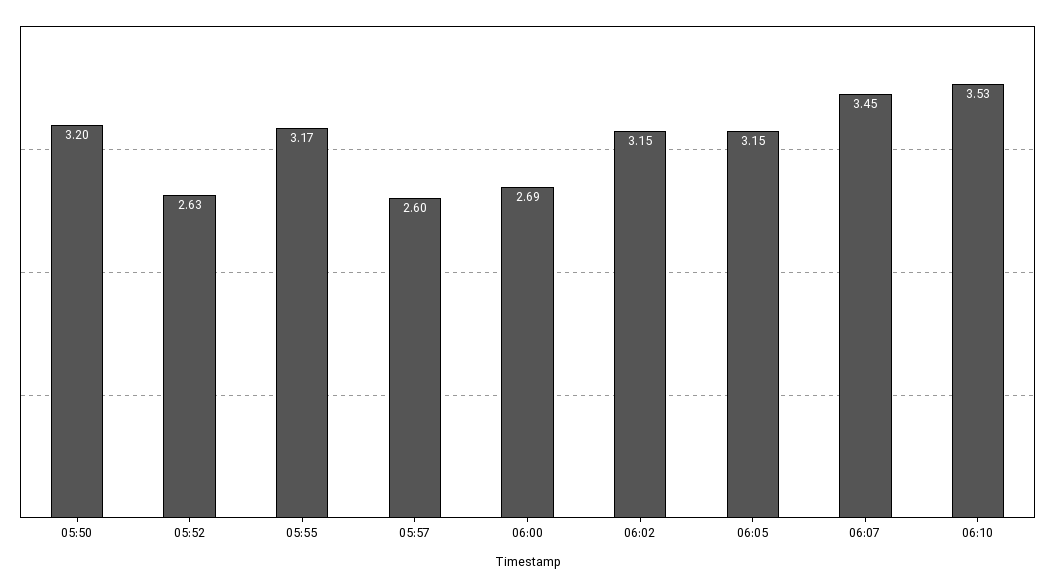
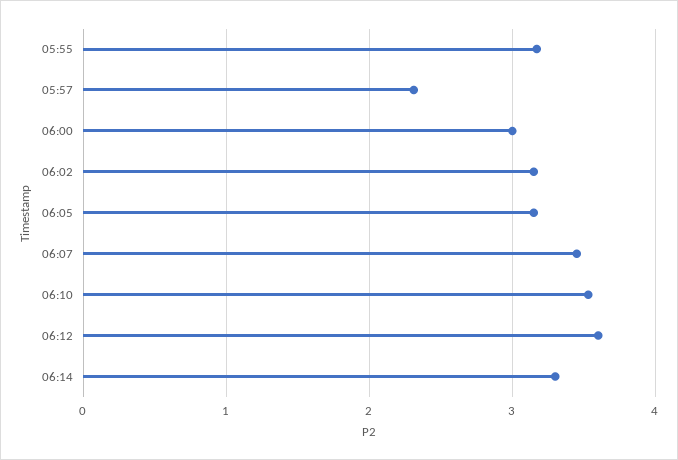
05:50: 3.2 -> none
05:52: 2.63 -> none
05:57: 2.6 -> 2.3
06:00: 2.69 -> 3
06:12: none -> 3.6
06:14: none -> 3.3

